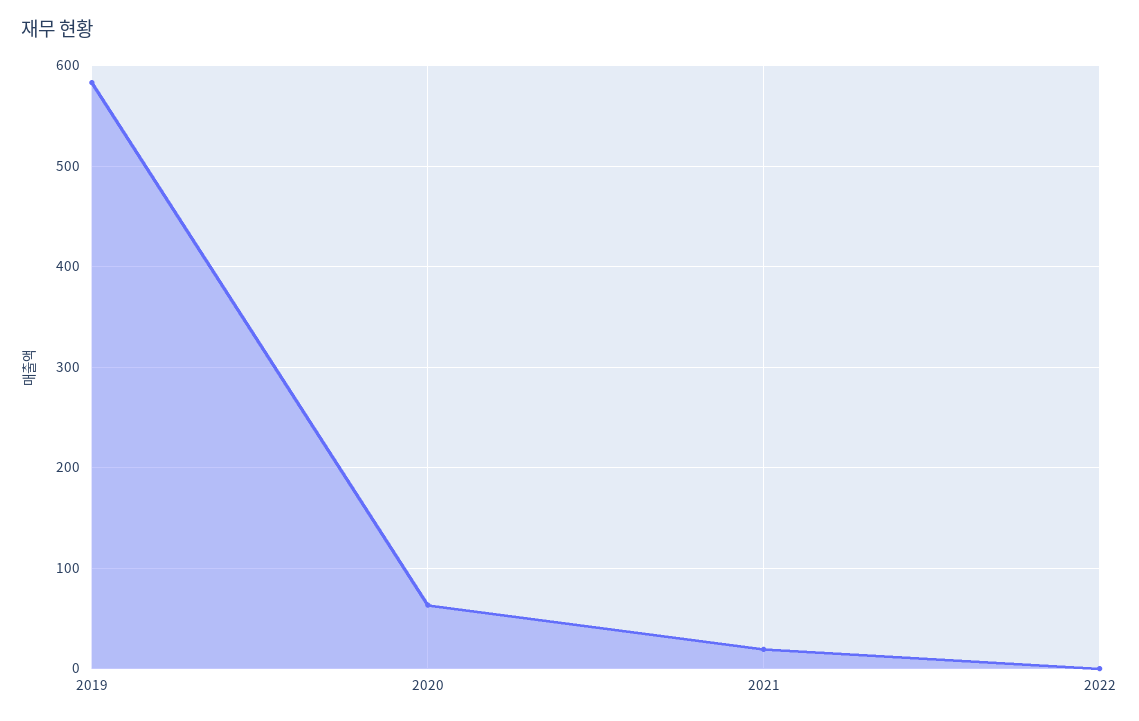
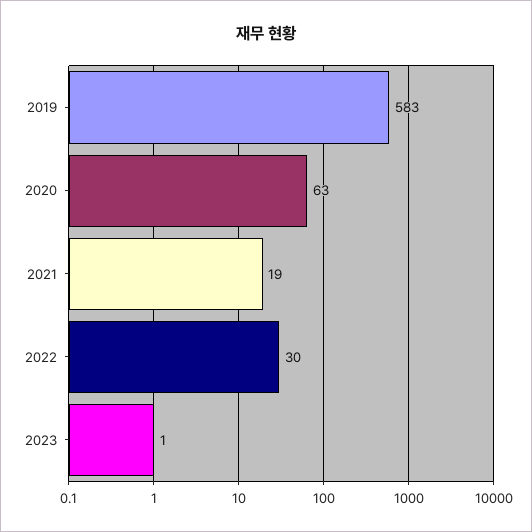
2022: 0 -> 30
2023: none -> 1

